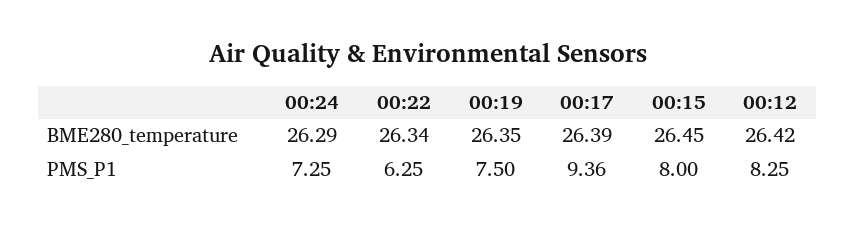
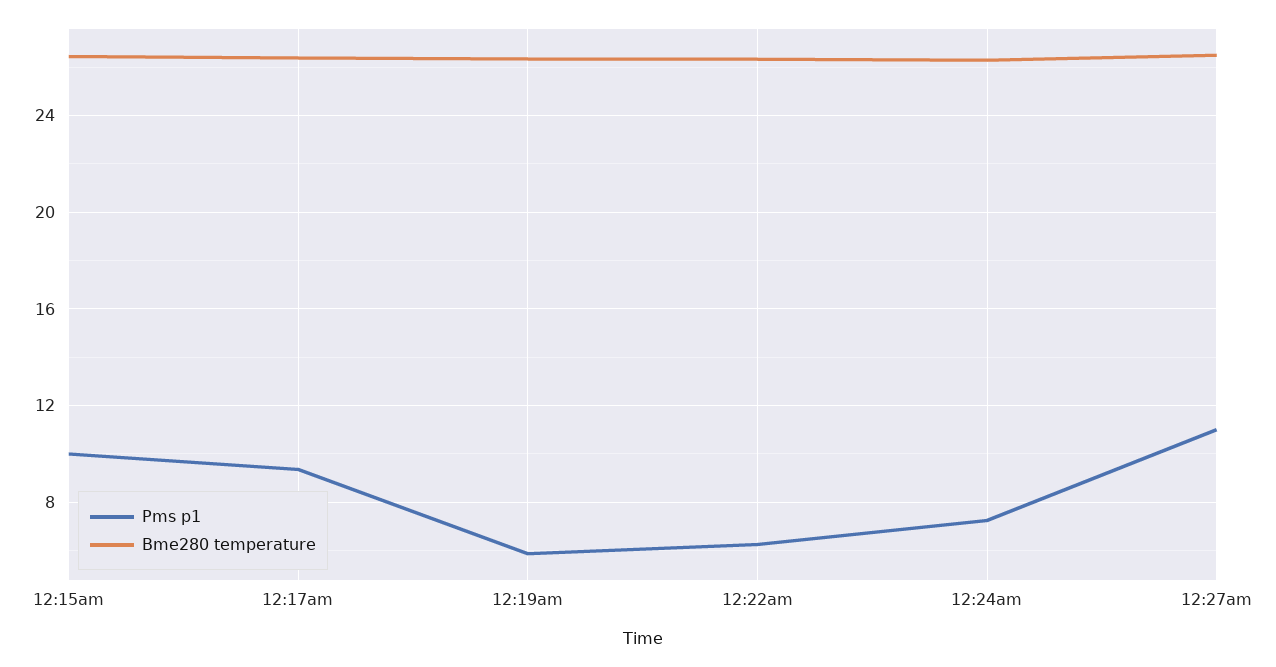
BME280_temperature, 00:12: 26.42 -> none
PMS_P1, 00:19: 7.5 -> 6
PMS_P1, 00:15: 8 -> 10
PMS_P1, 00:12: 8.25 -> none
PMS_P1, 12:27am: none -> 11
BME280_temperature, 12:27am: none -> 26.5

